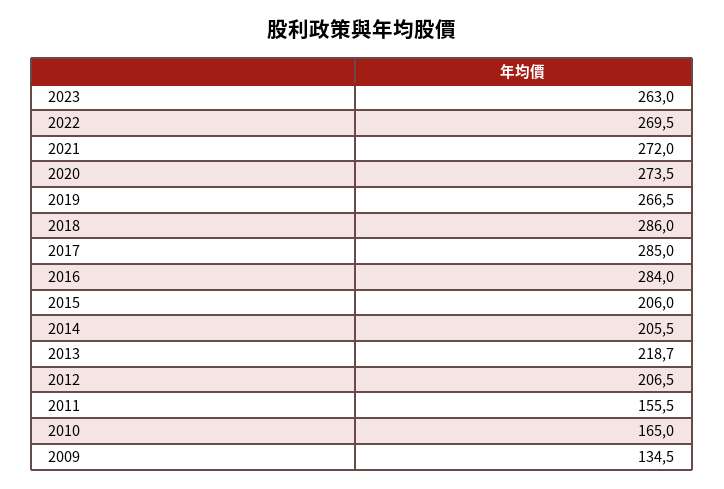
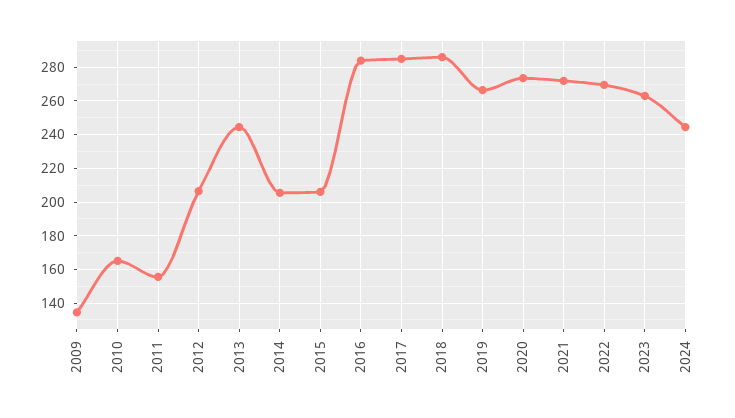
2013: 218.7 -> 245
2024: none -> 245

